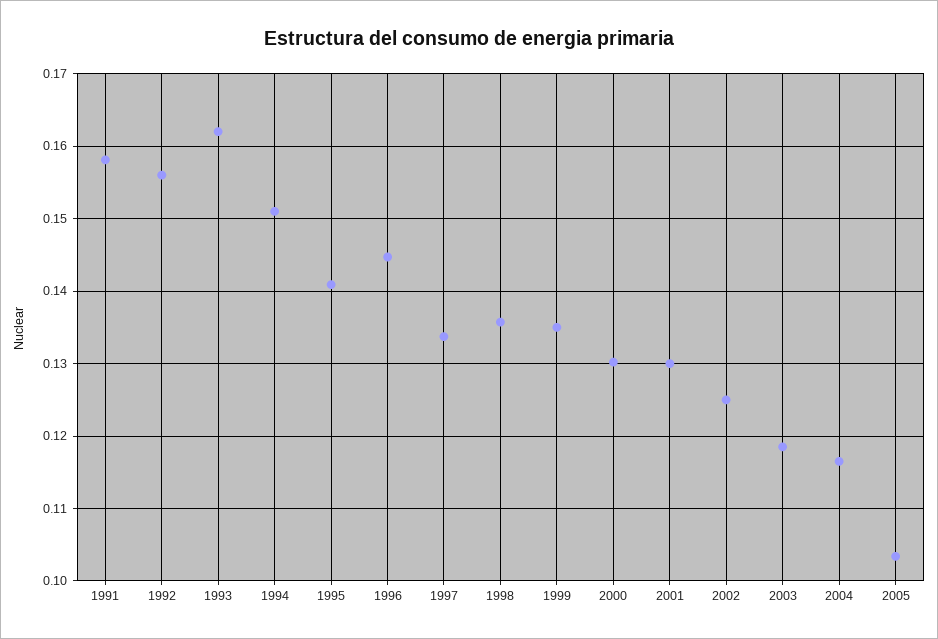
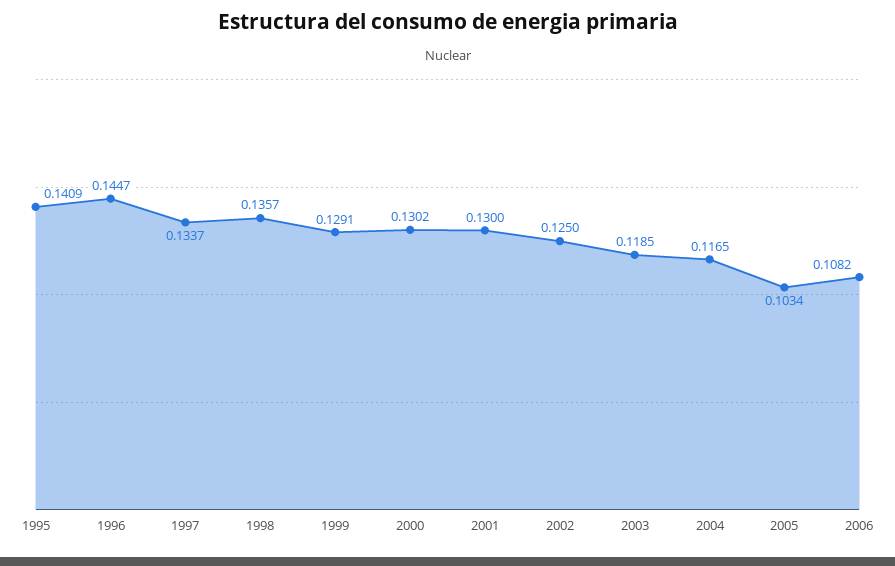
1991: 0.158 -> none
1992: 0.156 -> none
1993: 0.162 -> none
1994: 0.151 -> none
1999: 0.135 -> 0.1291
2006: none -> 0.1082

